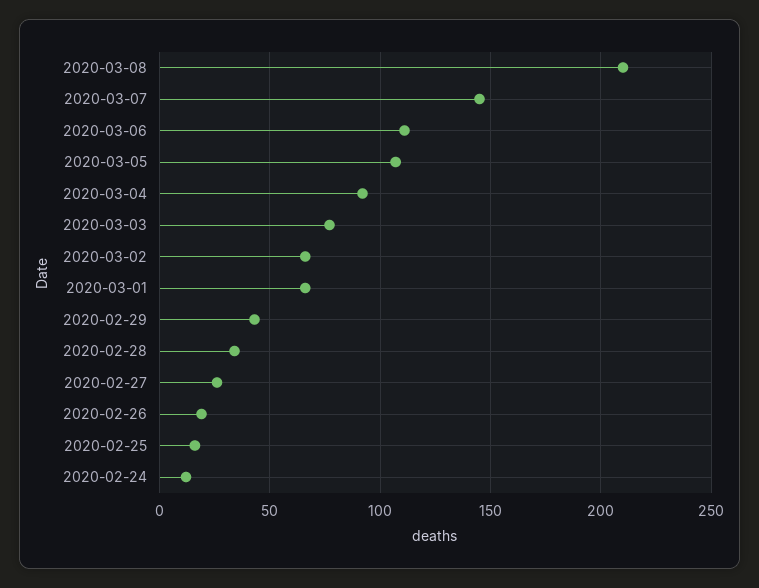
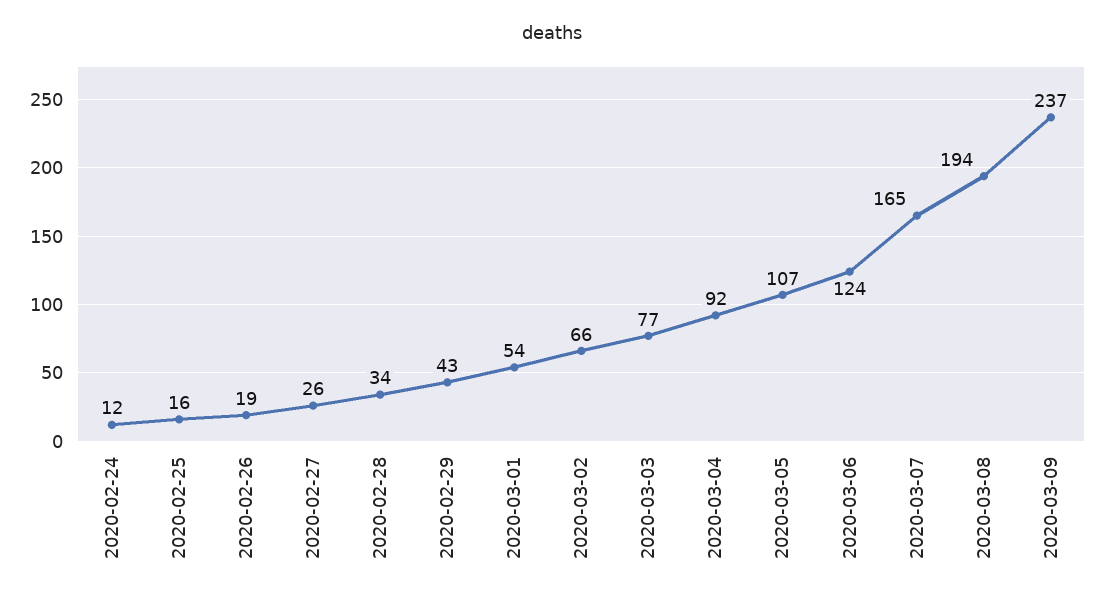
2020-03-08: 210 -> 194
2020-03-07: 145 -> 165
2020-03-06: 110 -> 124
2020-03-01: 65 -> 54
2020-03-09: none -> 237

